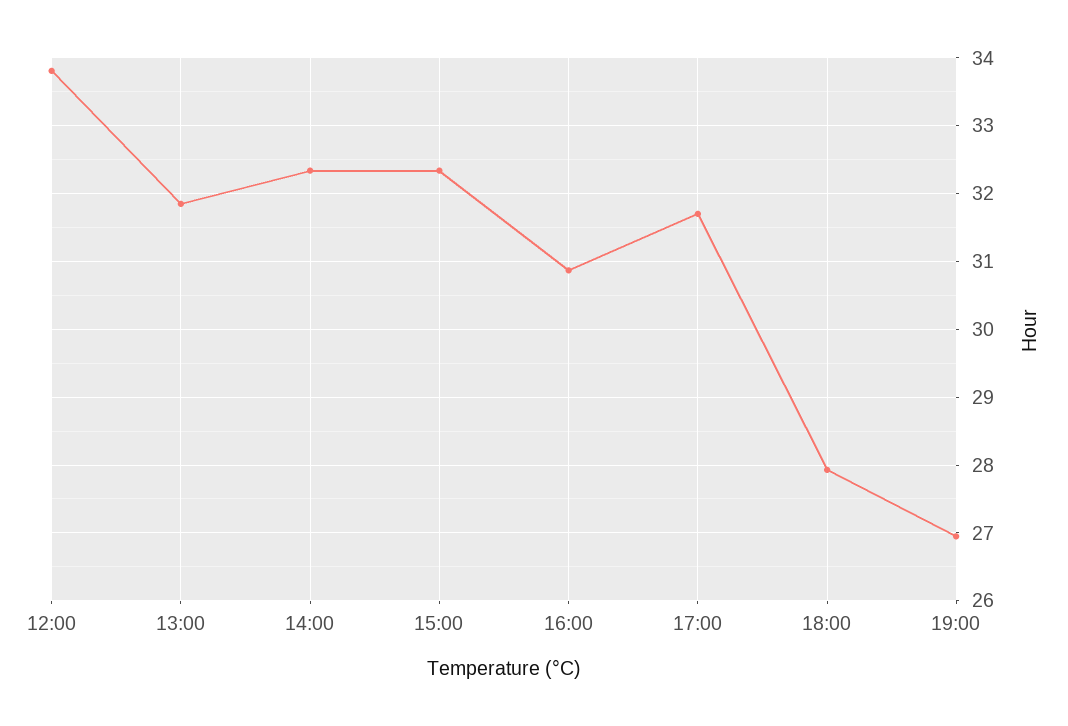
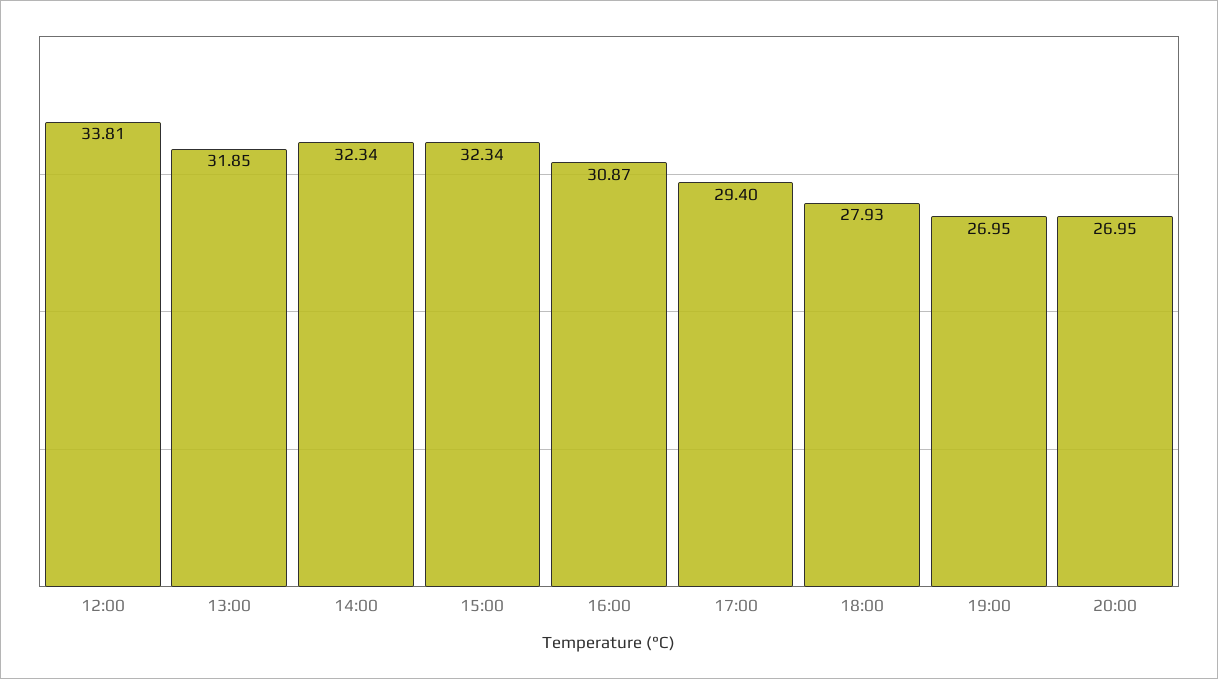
17:00: 31.7 -> 29.4
20:00: none -> 26.95

